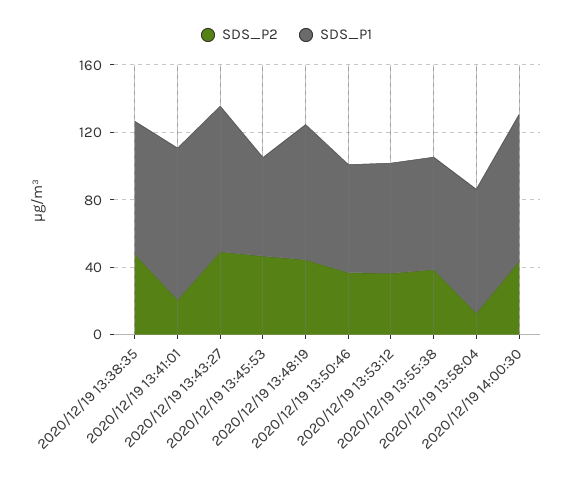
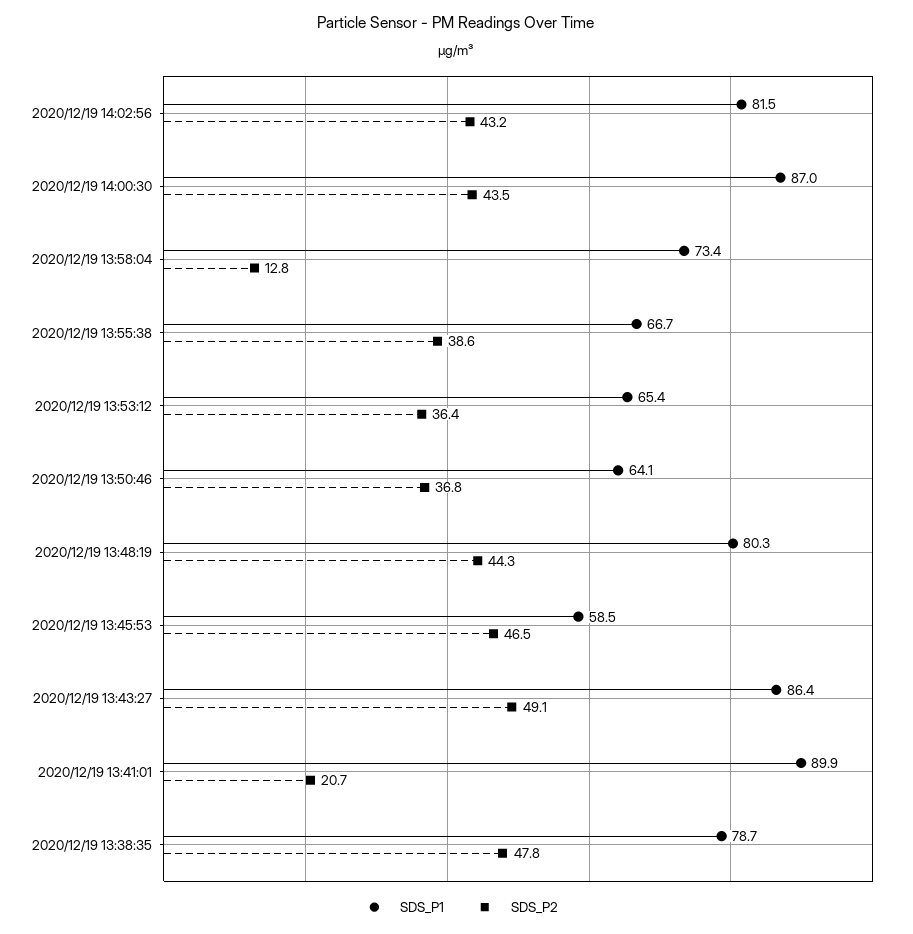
SDS_P1, 2020/12/19 14:02:56: none -> 81.5
SDS_P2, 2020/12/19 14:02:56: none -> 43.2

